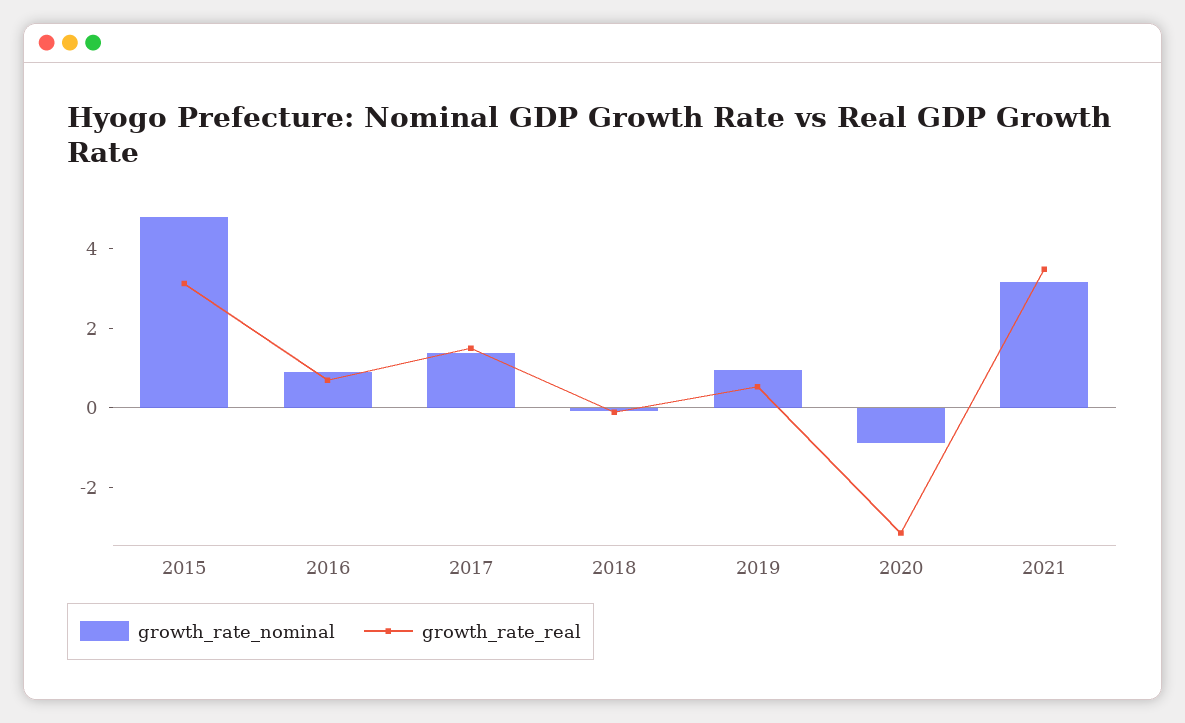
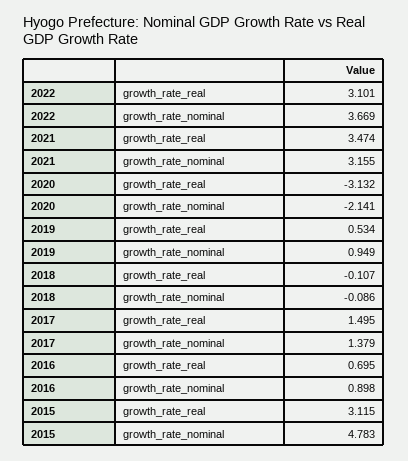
growth_rate_nominal, 2020: -1 -> -2.141
growth_rate_real, 2022: none -> 3.101
growth_rate_nominal, 2022: none -> 3.669

